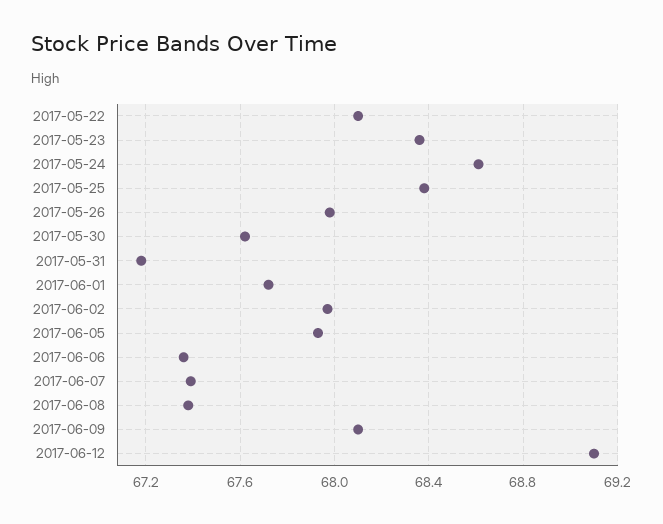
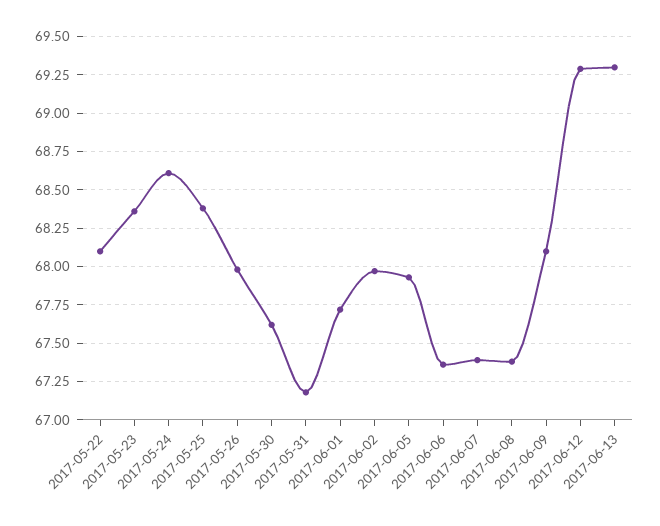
2017-06-12: 69.1 -> 69.3
2017-06-13: none -> 69.3

